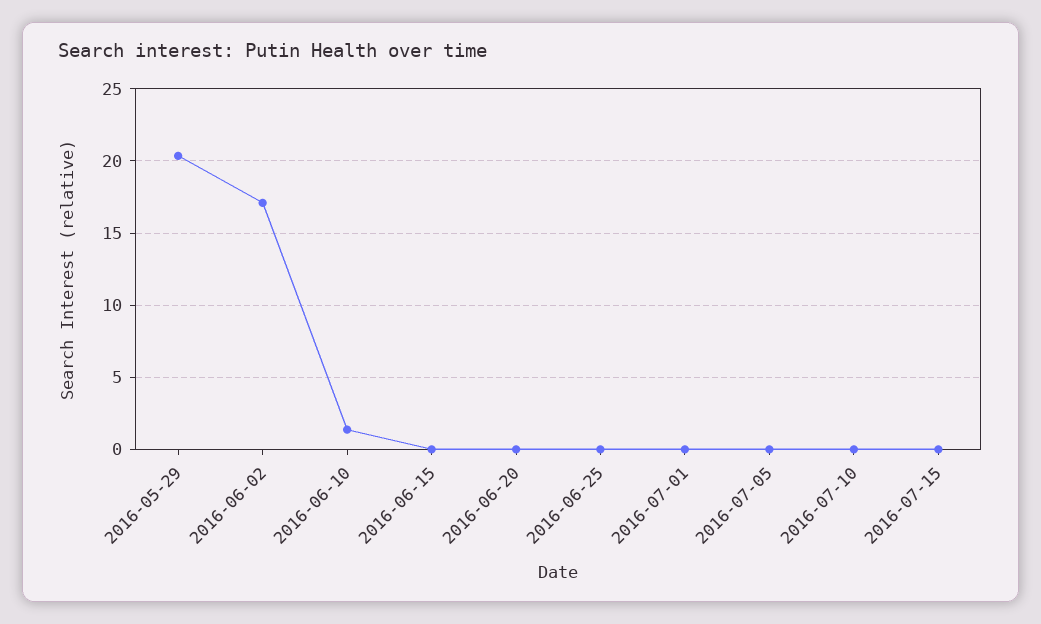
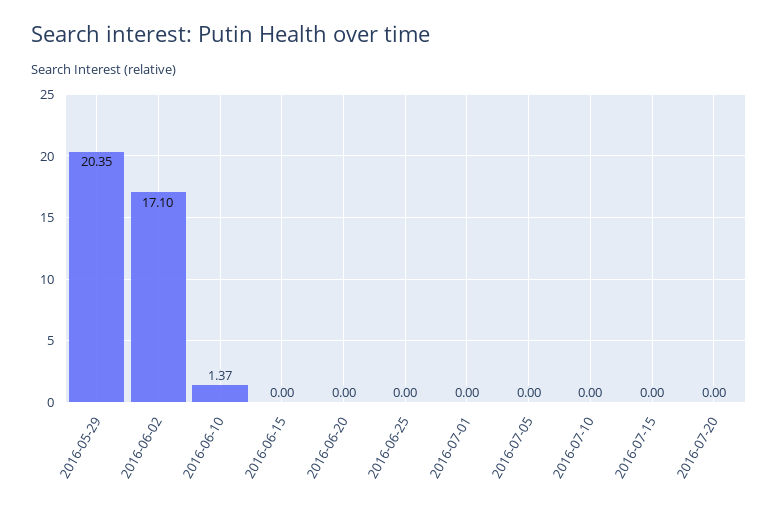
2016-07-20: none -> 0

